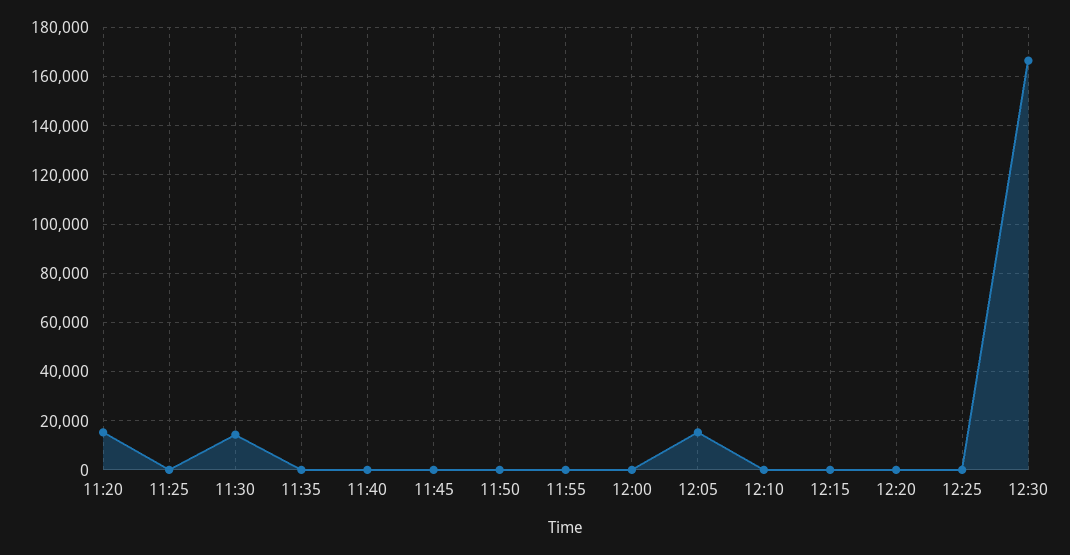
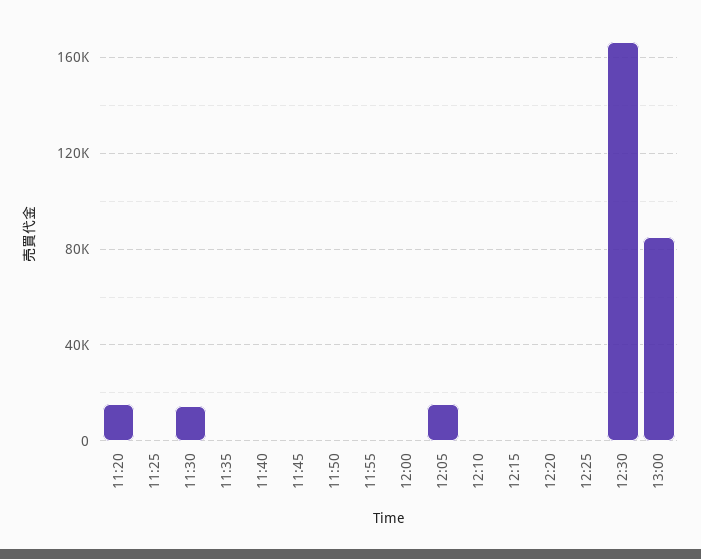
13:00: none -> 85000

